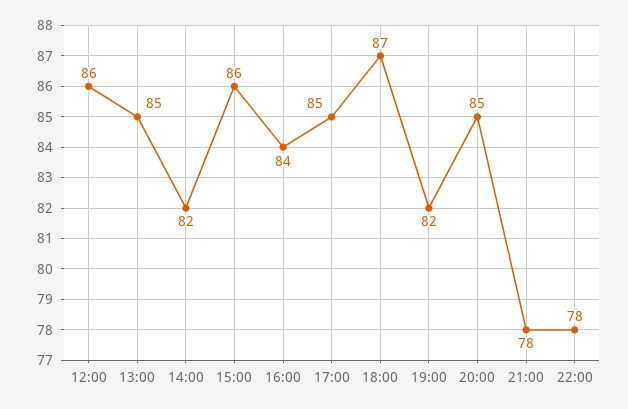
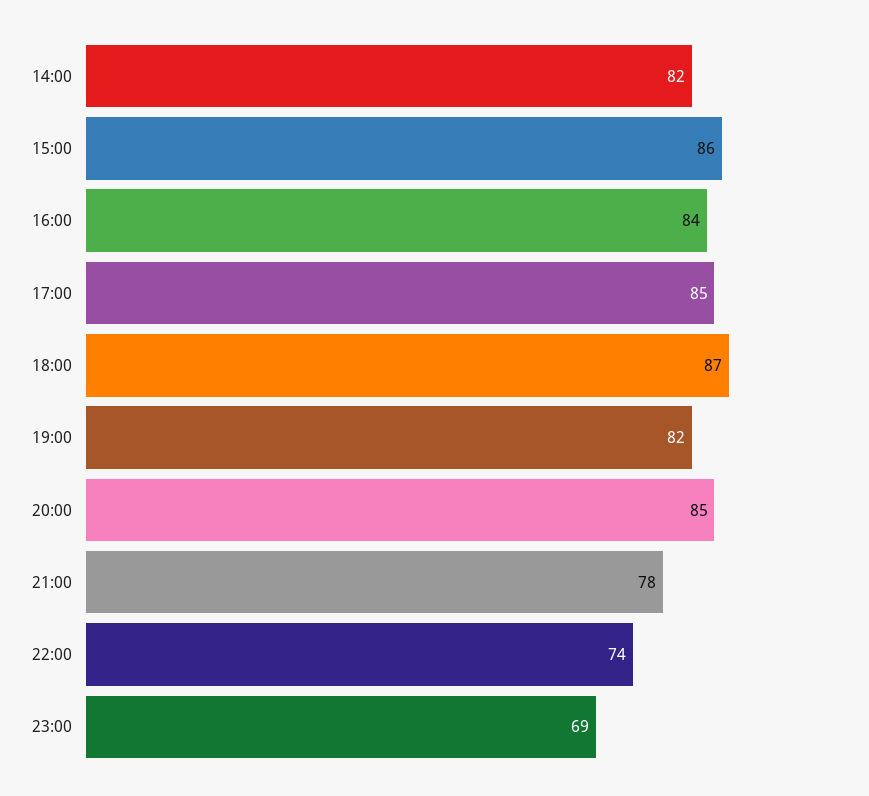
12:00: 86 -> none
13:00: 85 -> none
22:00: 78 -> 74
23:00: none -> 69

